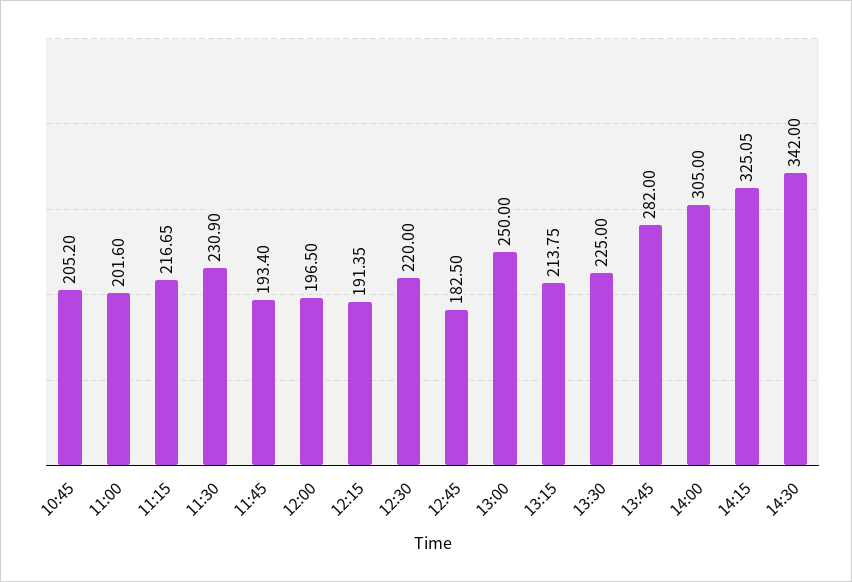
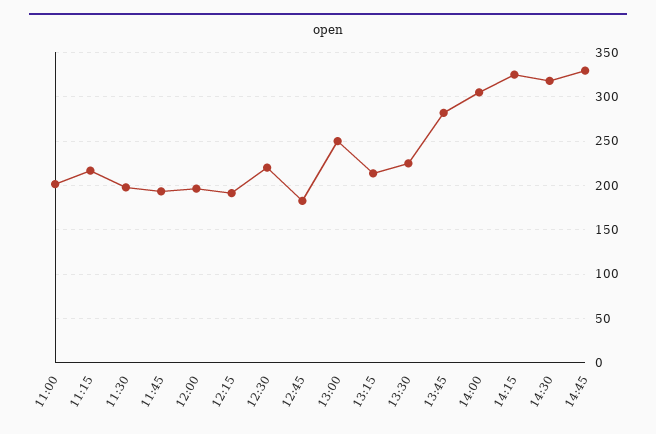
10:45: 205.2 -> none
11:30: 230.9 -> 200
14:30: 342 -> 320
14:45: none -> 330

